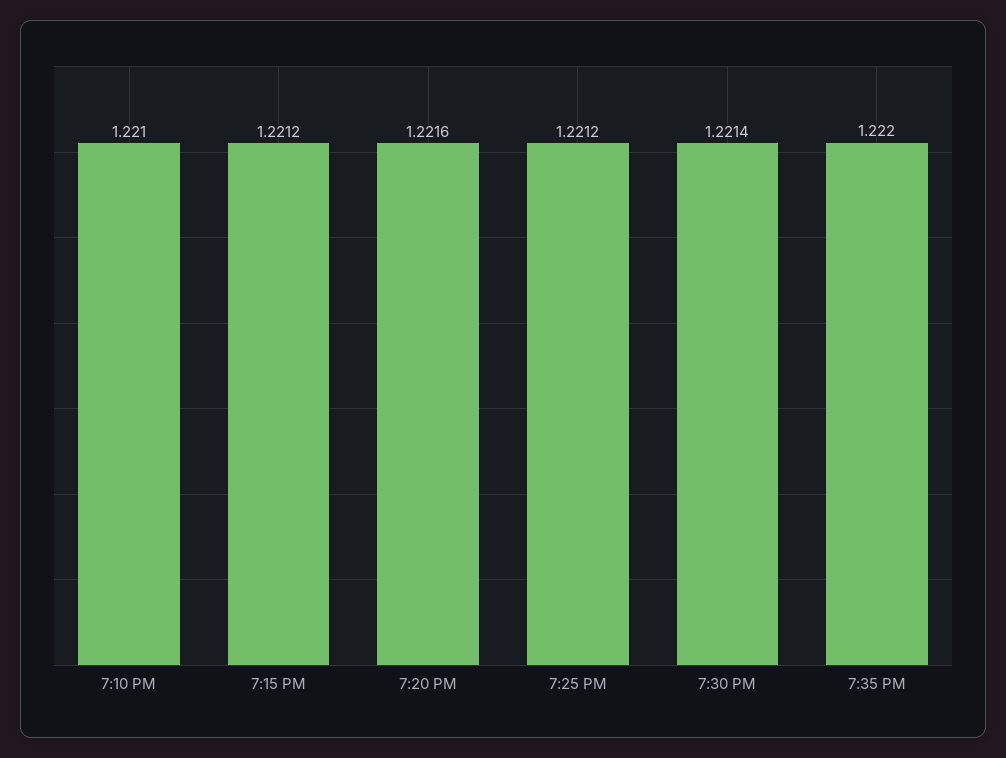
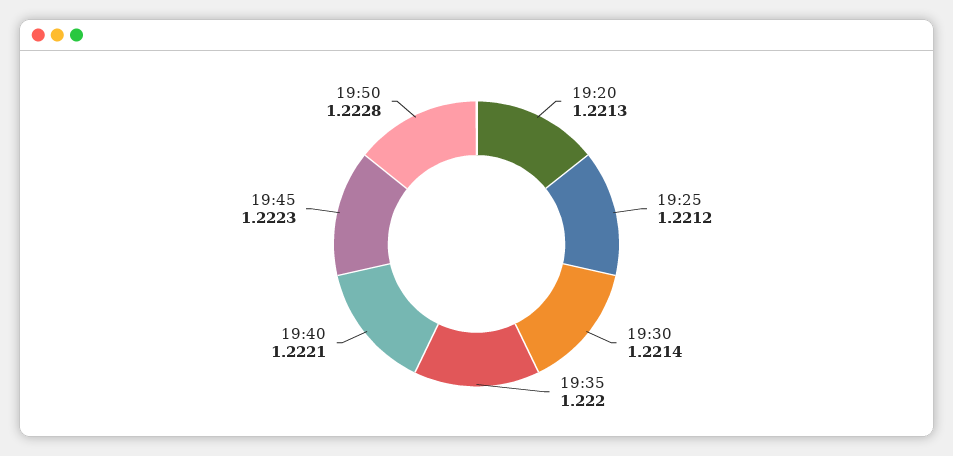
7:10 PM: 1.221 -> none
7:15 PM: 1.2212 -> none
7:20 PM: 1.2216 -> 1.2213
19:40: none -> 1.2221
19:45: none -> 1.2223
19:50: none -> 1.2228

